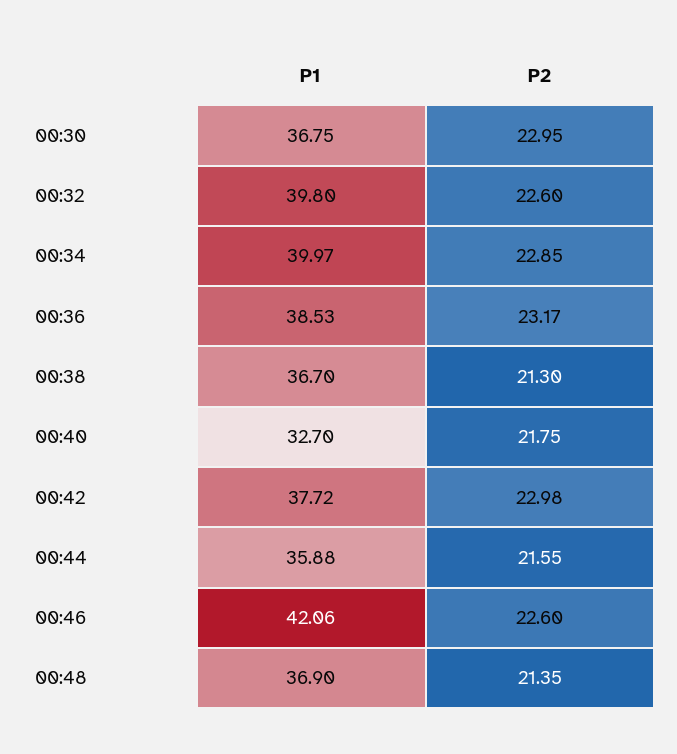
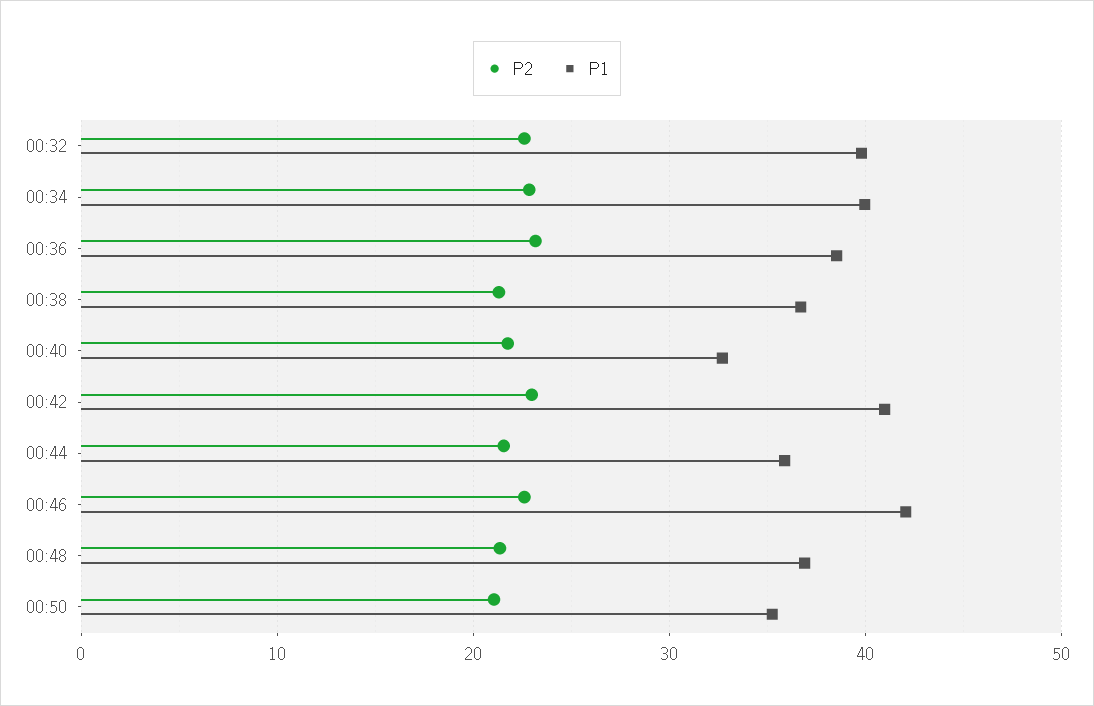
P1, 00:30: 36.75 -> none
P2, 00:30: 22.95 -> none
P1, 00:42: 37.72 -> 41
P2, 00:50: none -> 21
P1, 00:50: none -> 35

